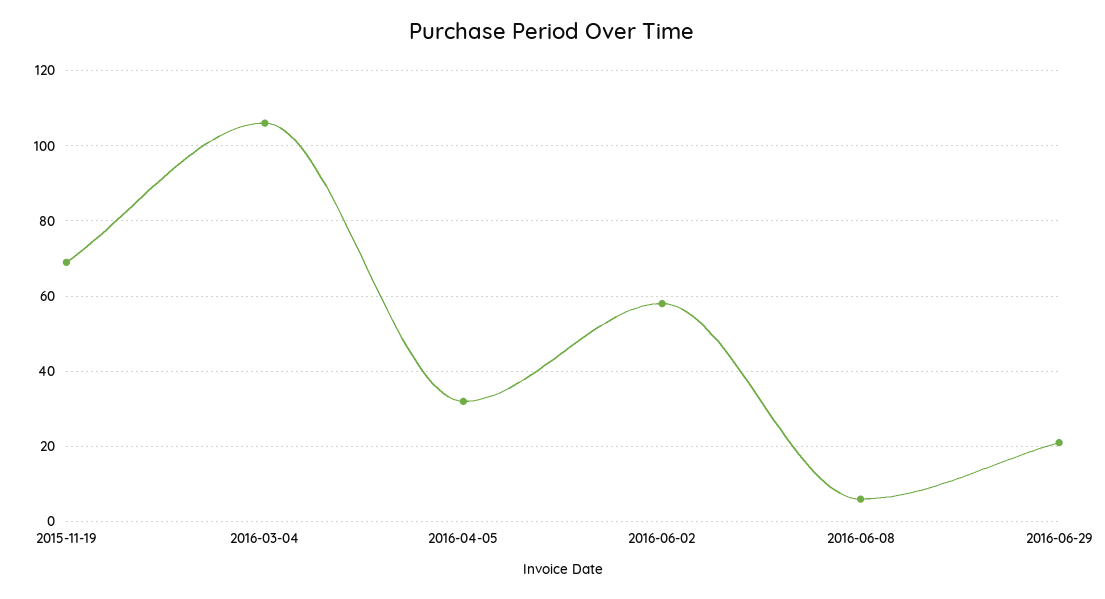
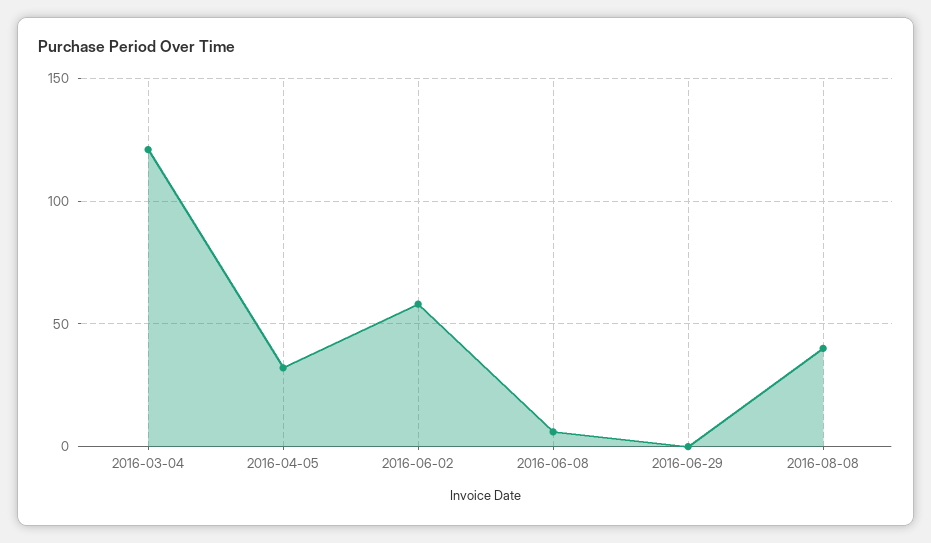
2015-11-19: 70 -> none
2016-03-04: 105 -> 120
2016-06-29: 20 -> 0
2016-08-08: none -> 40

